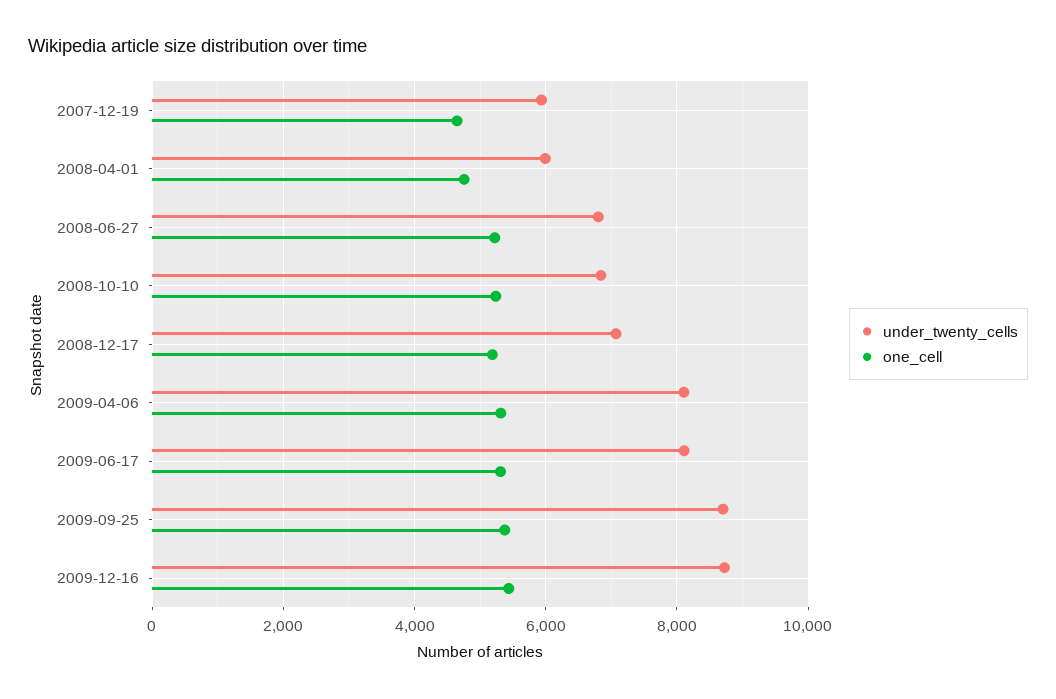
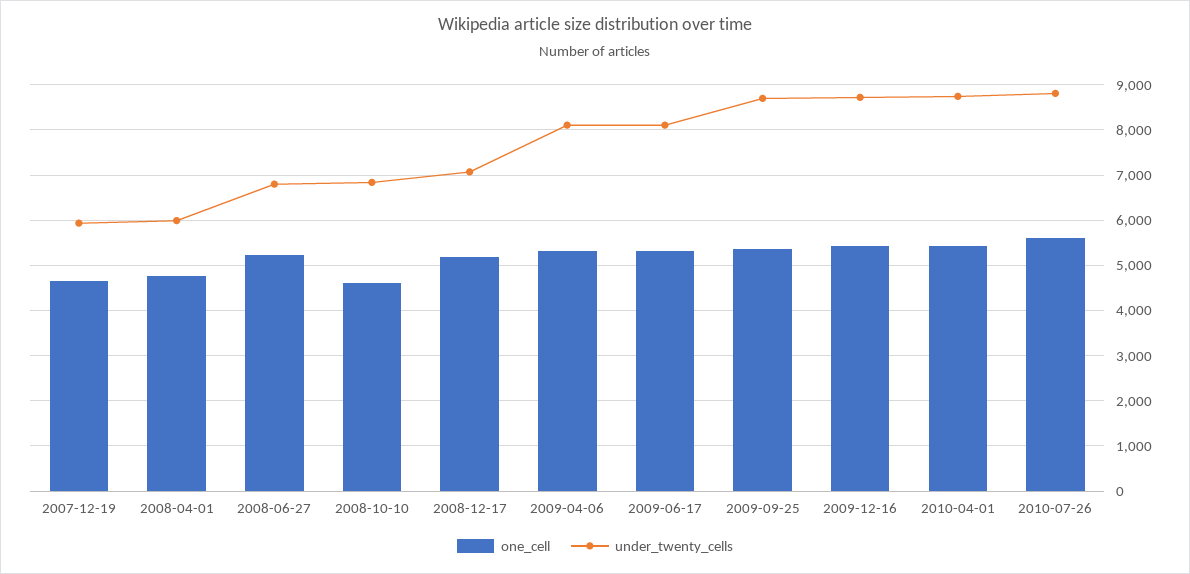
one_cell, 2008-10-10: 5200 -> 4600
one_cell, 2010-04-01: none -> 5400
under_twenty_cells, 2010-04-01: none -> 8800
one_cell, 2010-07-26: none -> 5600
under_twenty_cells, 2010-07-26: none -> 8800

